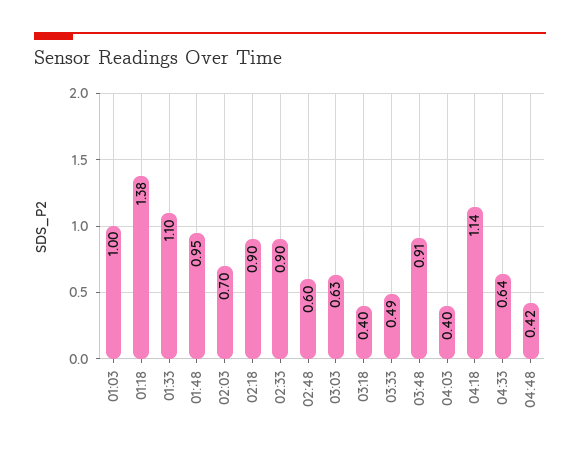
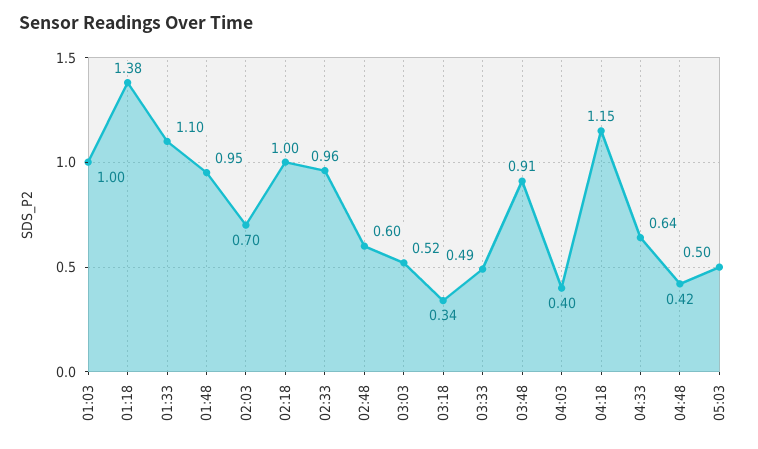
02:18: 0.9 -> 1
02:33: 0.9 -> 0.96
03:03: 0.63 -> 0.52
03:18: 0.4 -> 0.34
04:18: 1.14 -> 1.15
05:03: none -> 0.5

